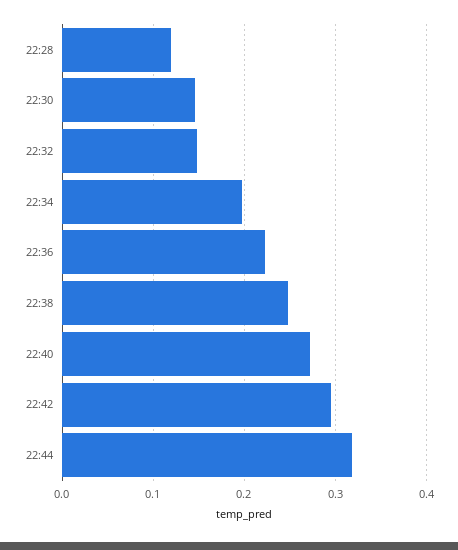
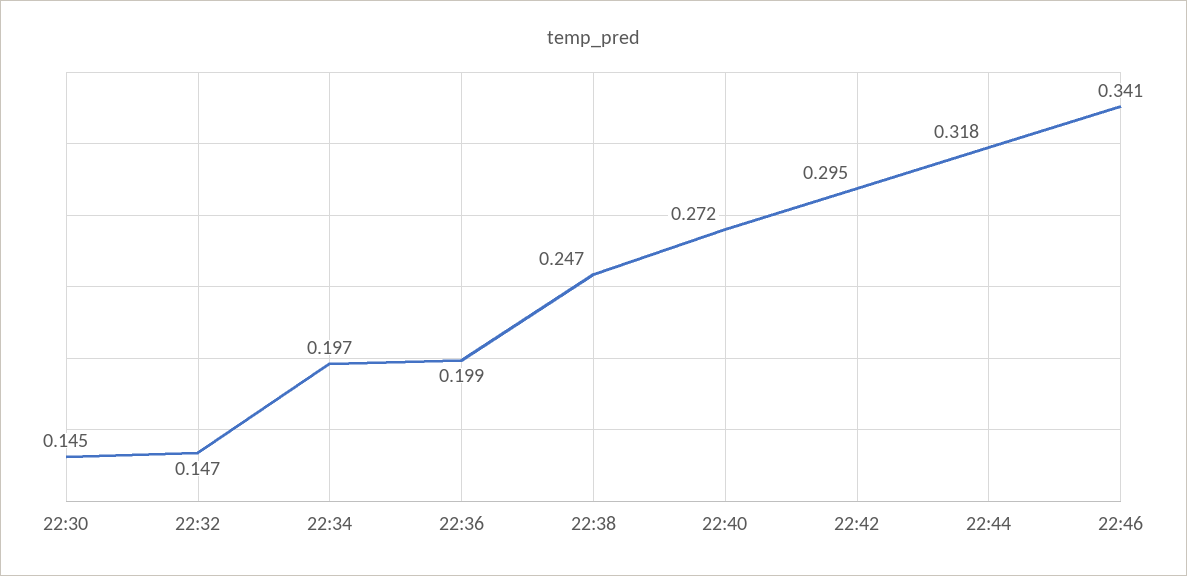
22:28: 0.12 -> none
22:36: 0.22 -> 0.199
22:46: none -> 0.341

